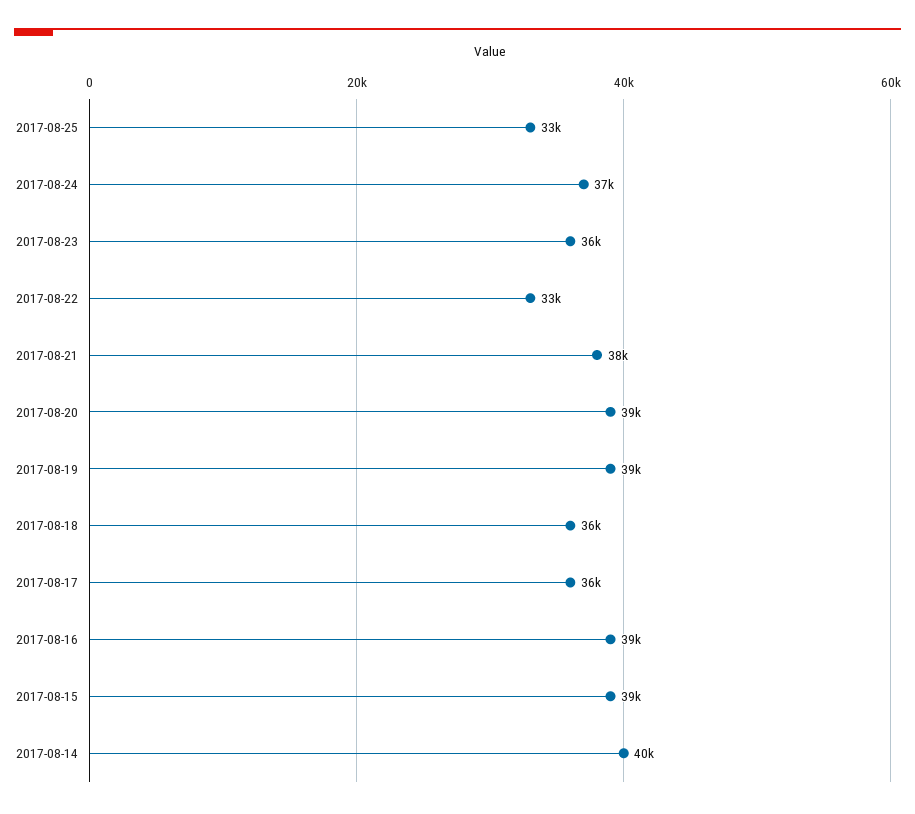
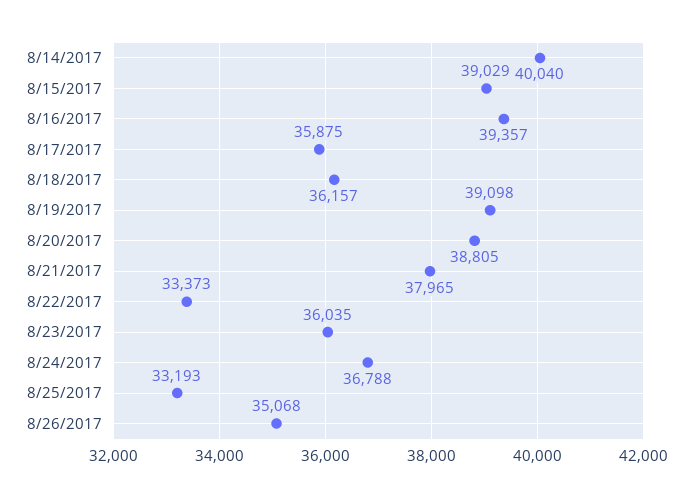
8/26/2017: none -> 35068

